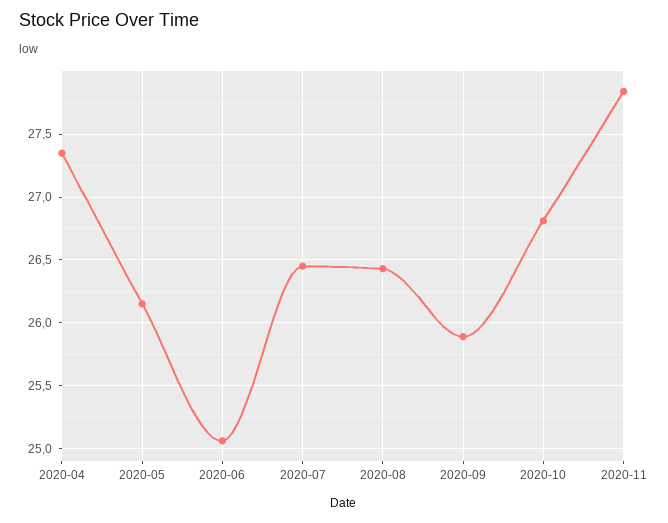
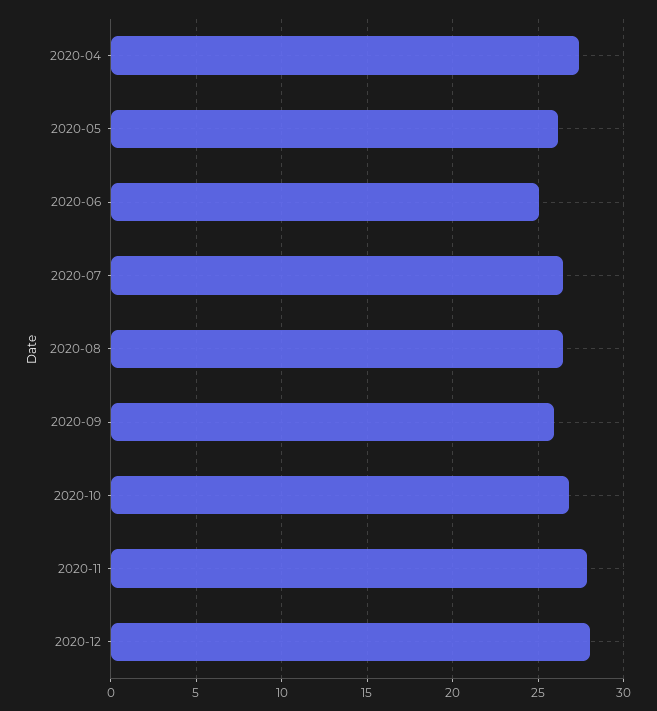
2020-12: none -> 28

